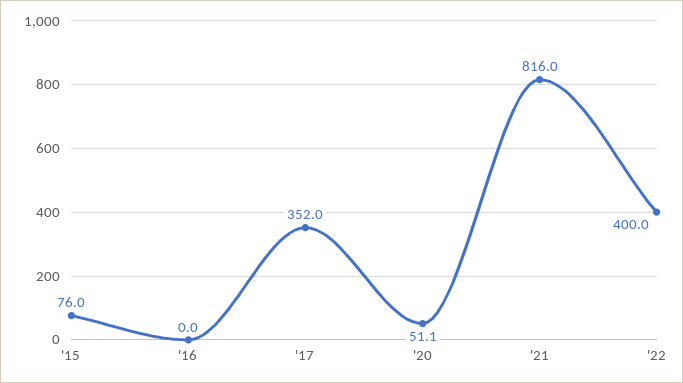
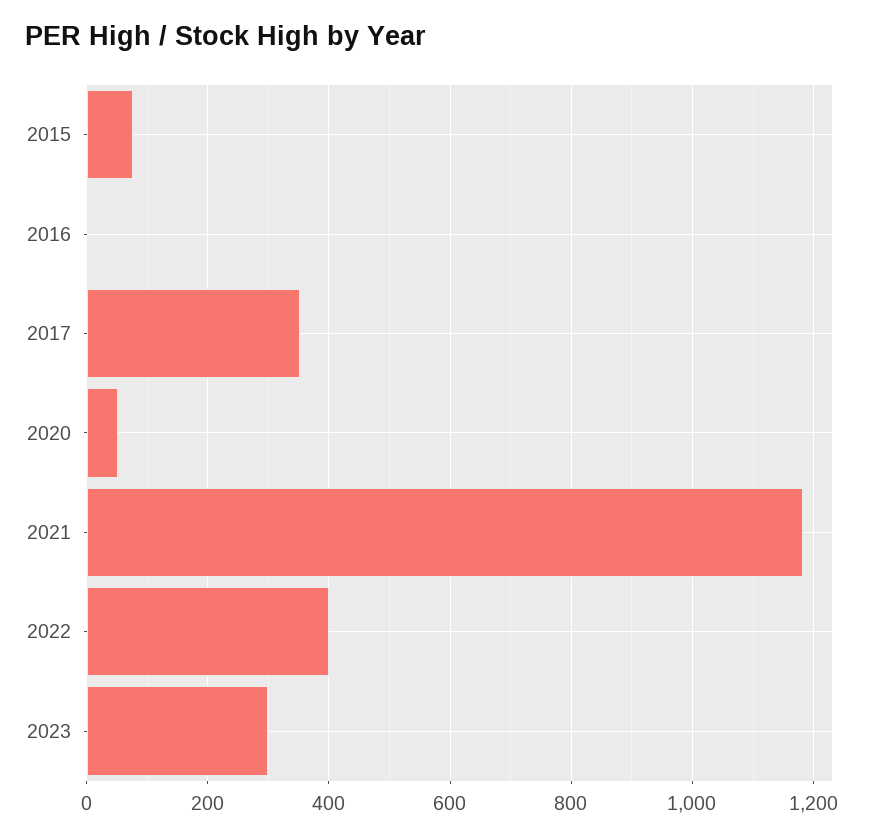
'21: 816 -> 1180
2023: none -> 300

